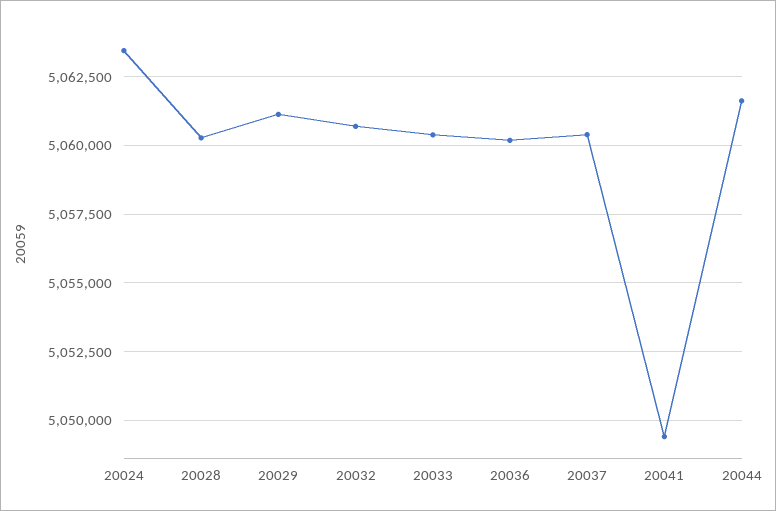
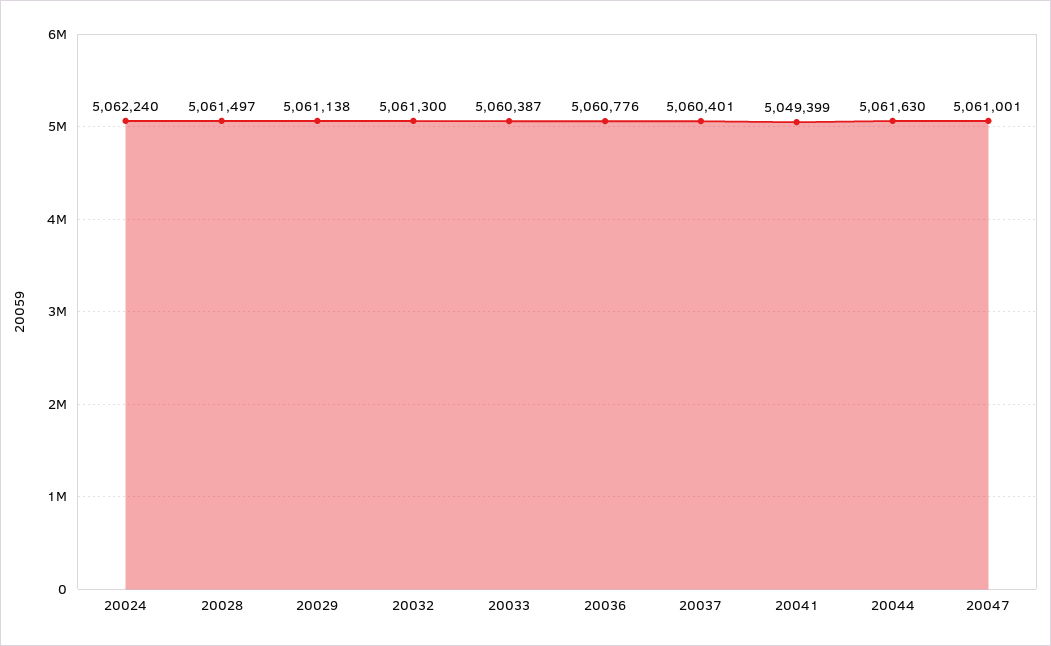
20024: 5063500 -> 5062240
20028: 5060250 -> 5061497
20032: 5060750 -> 5061300
20036: 5060250 -> 5060776
20047: none -> 5061001

